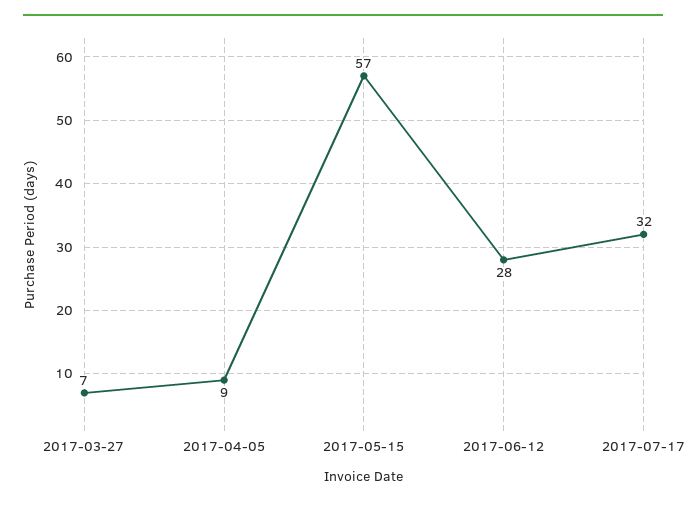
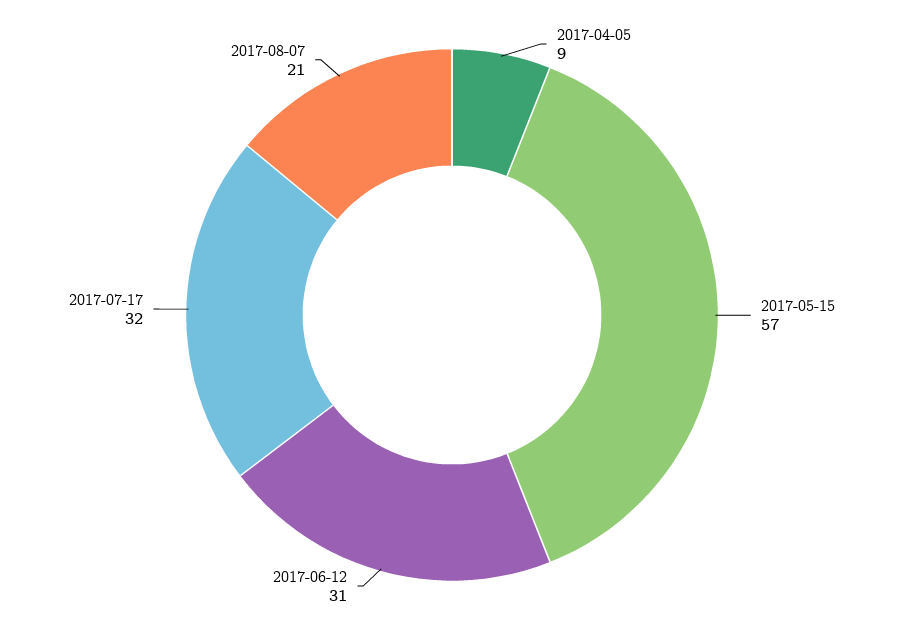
2017-03-27: 7 -> none
2017-06-12: 28 -> 31
2017-08-07: none -> 21

